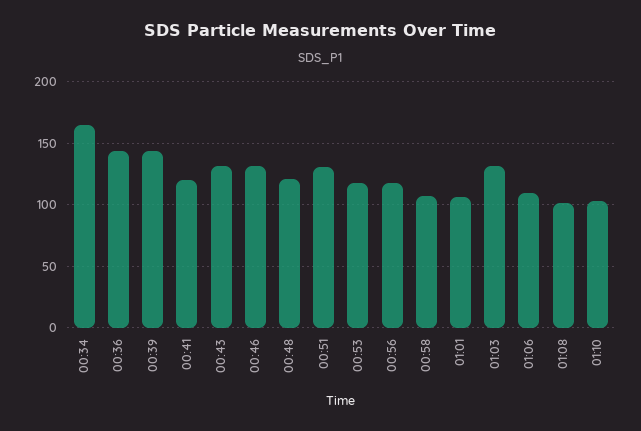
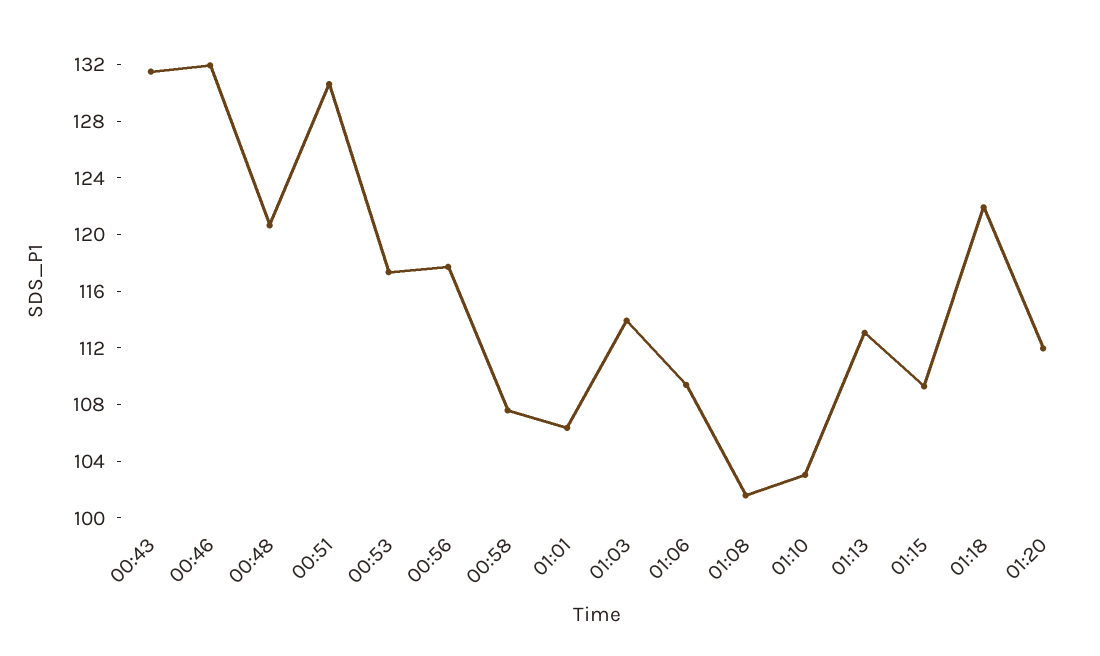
00:34: 165 -> none
00:36: 145 -> none
00:39: 145 -> none
00:41: 120 -> none
01:03: 130 -> 114
01:13: none -> 113
01:15: none -> 109
01:18: none -> 122
01:20: none -> 112

